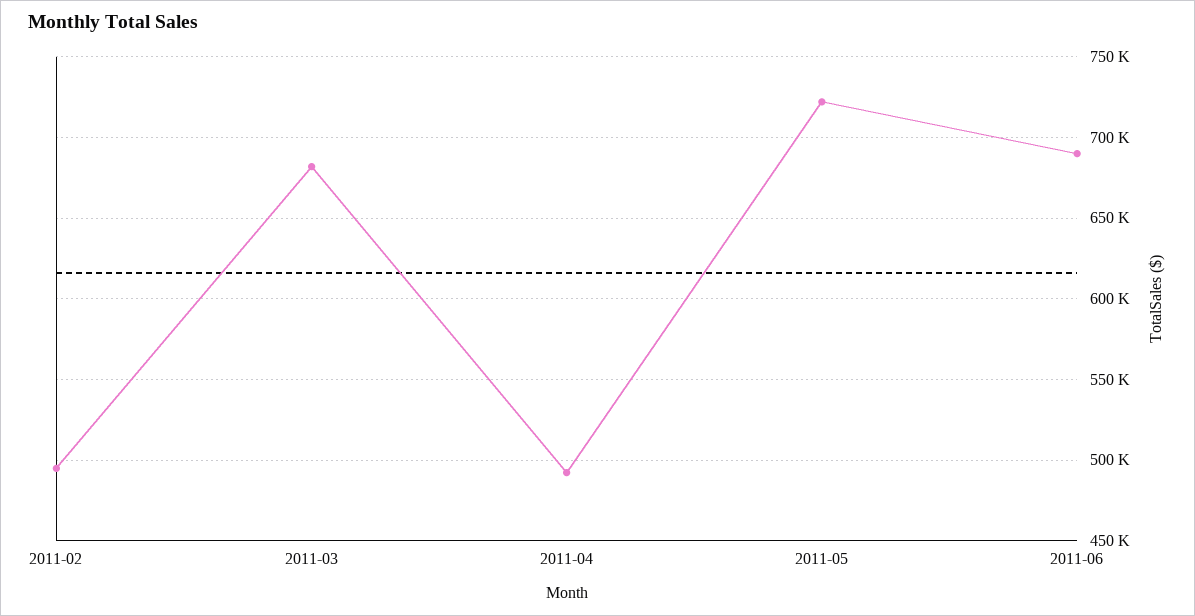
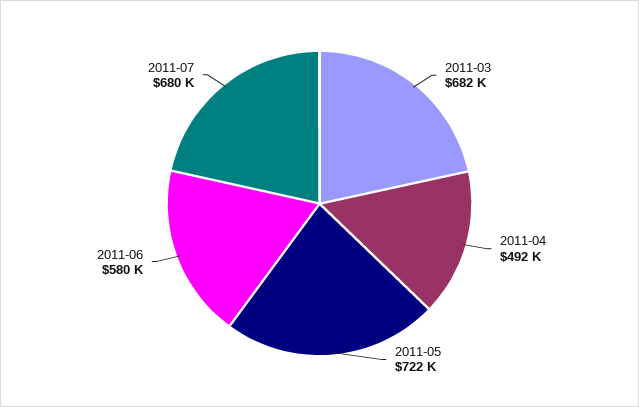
2011-02: 495000 -> none
2011-06: 690000 -> 580000
2011-07: none -> 680000

